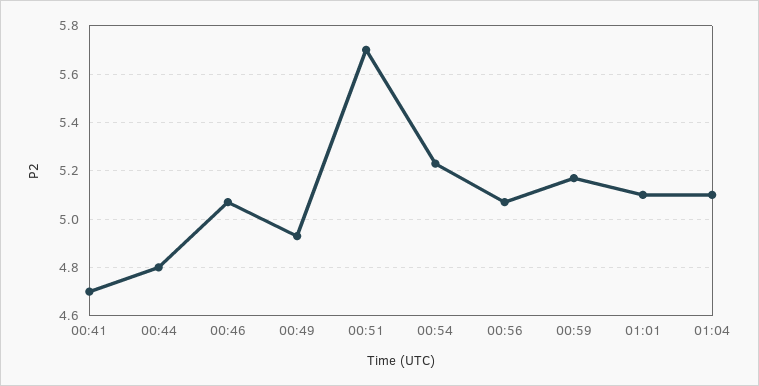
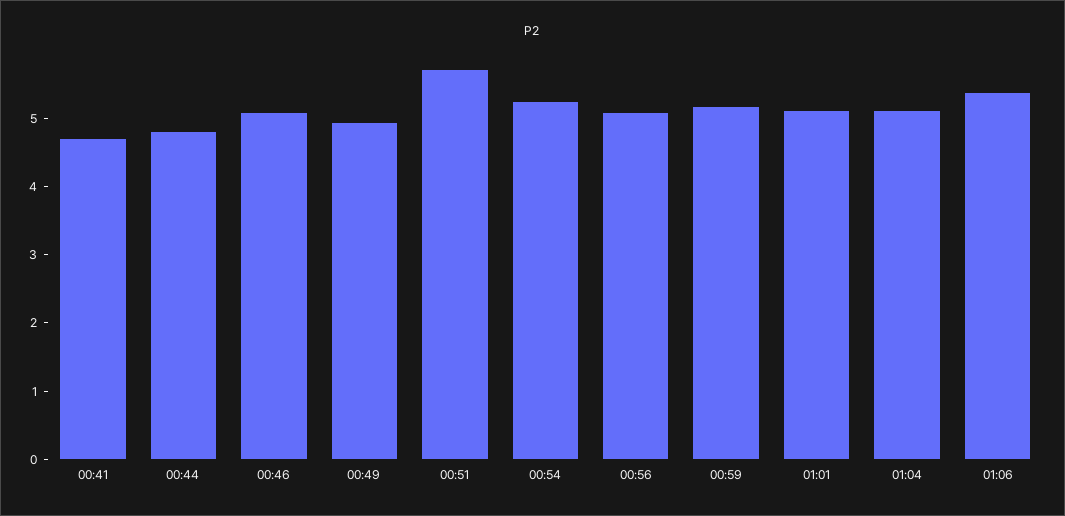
01:06: none -> 5.4

